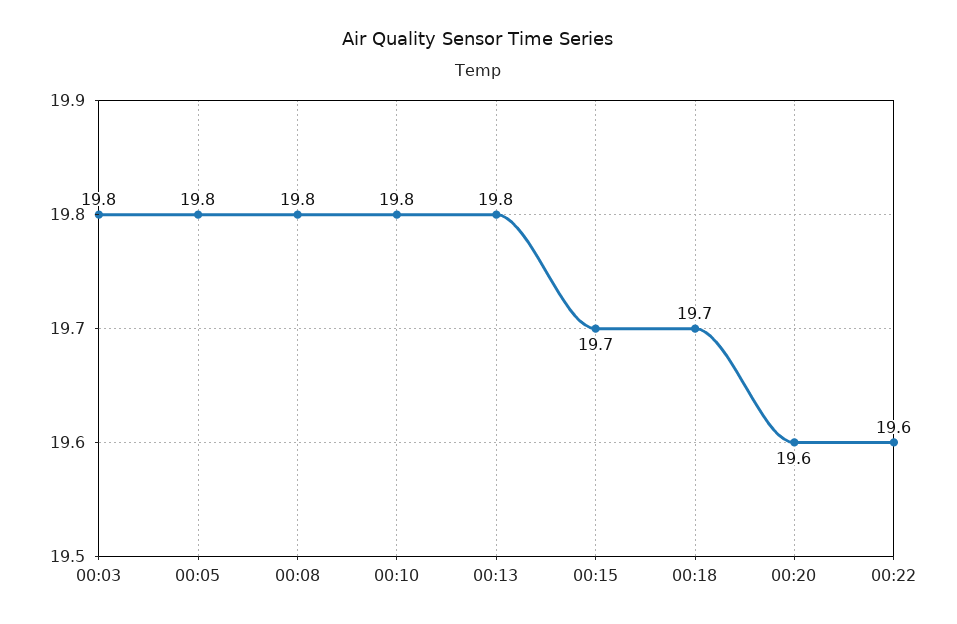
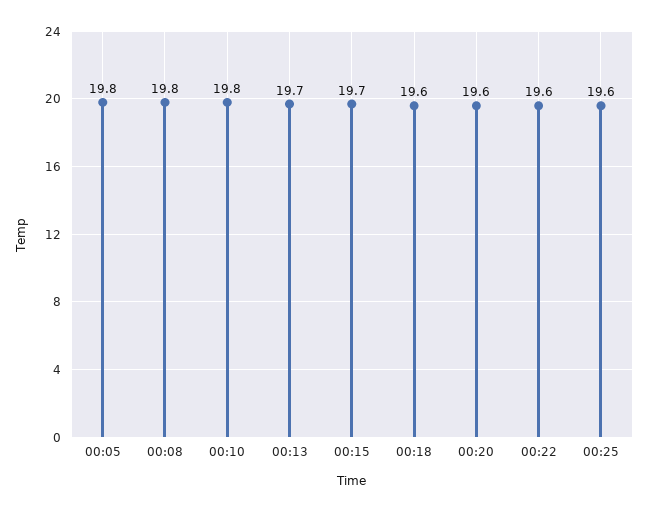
00:03: 19.8 -> none
00:13: 19.8 -> 19.7
00:18: 19.7 -> 19.6
00:25: none -> 19.6

